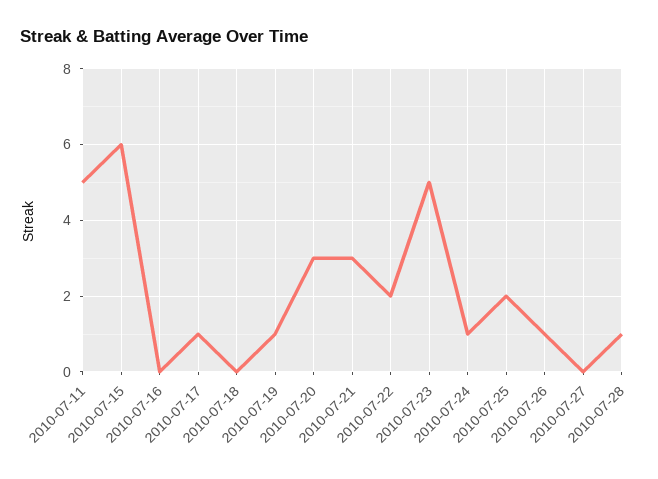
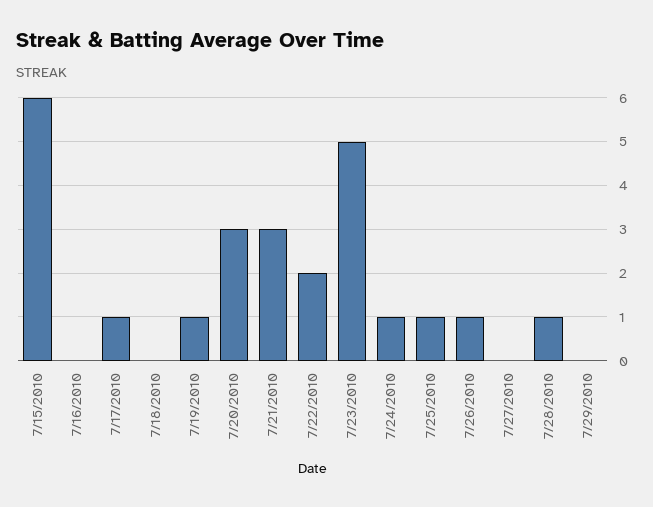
2010-07-11: 5 -> none
2010-07-25: 2 -> 1
7/29/2010: none -> 0

